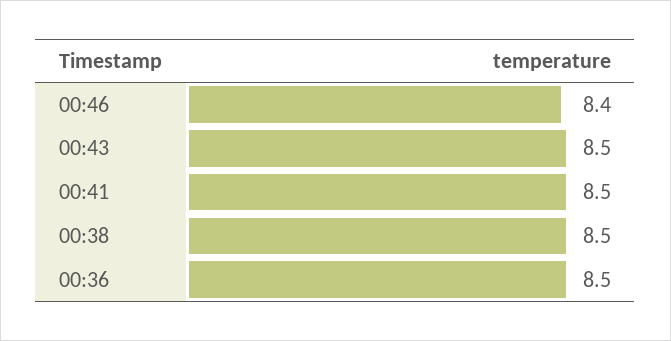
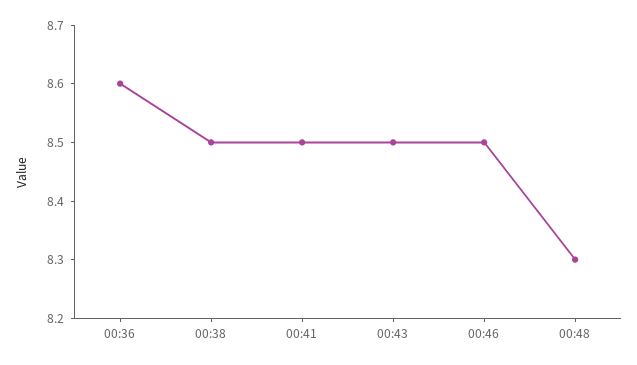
00:46: 8.4 -> 8.5
00:36: 8.5 -> 8.6
00:48: none -> 8.3

